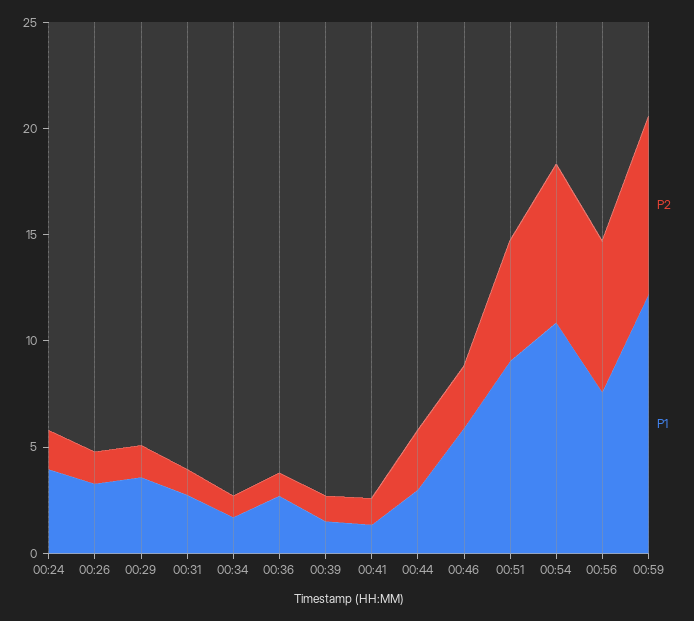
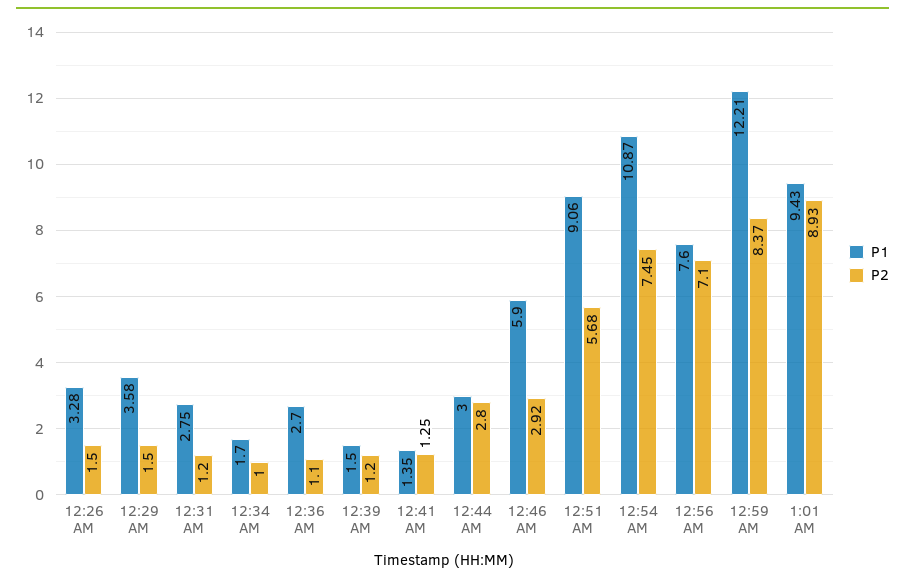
P2, 00:24: 2 -> none
P1, 00:24: 4 -> none
P1, 1:01 AM: none -> 9.43
P2, 1:01 AM: none -> 8.93

